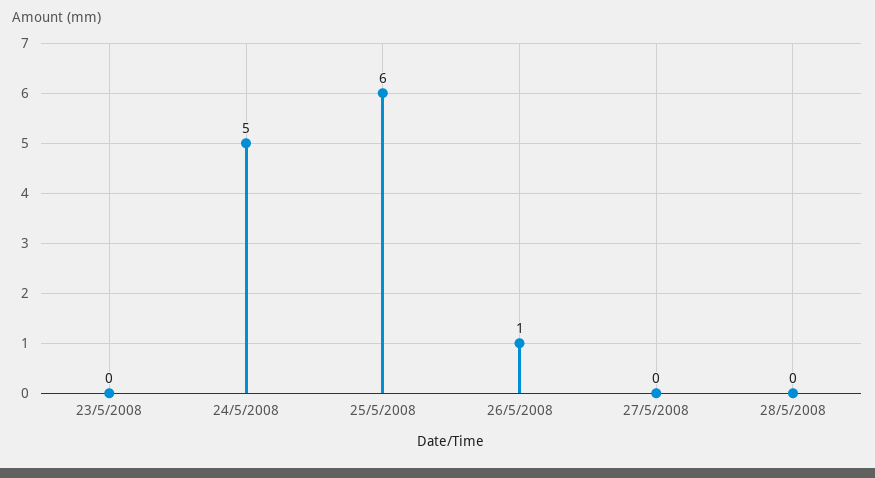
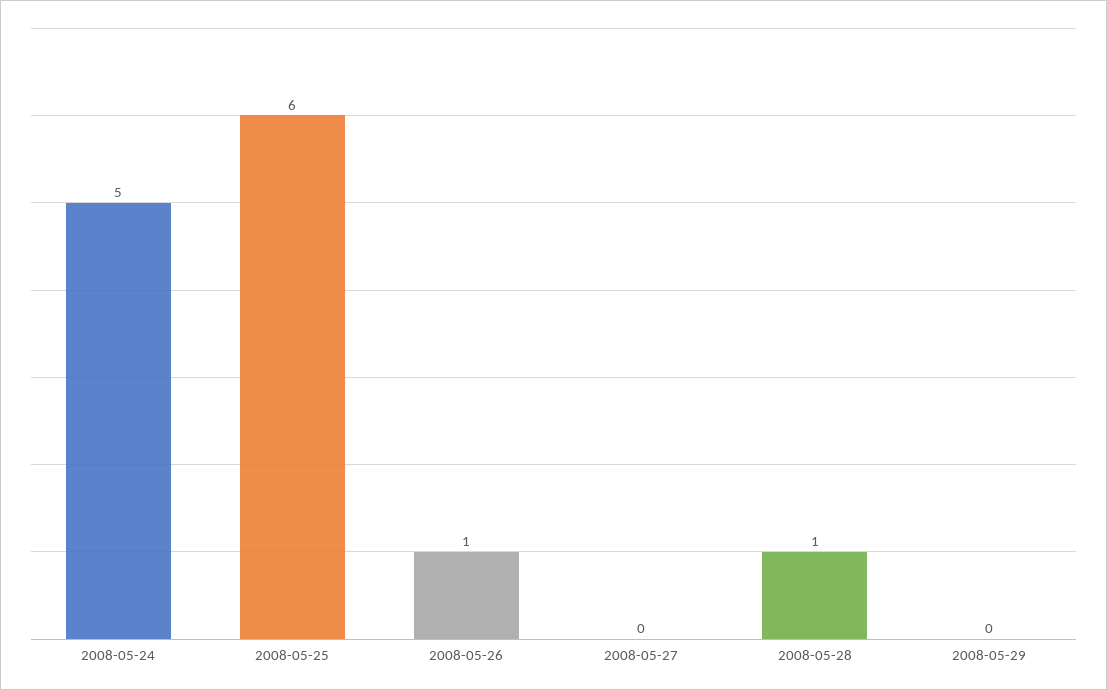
23/5/2008: 0 -> none
28/5/2008: 0 -> 1
2008-05-29: none -> 0

